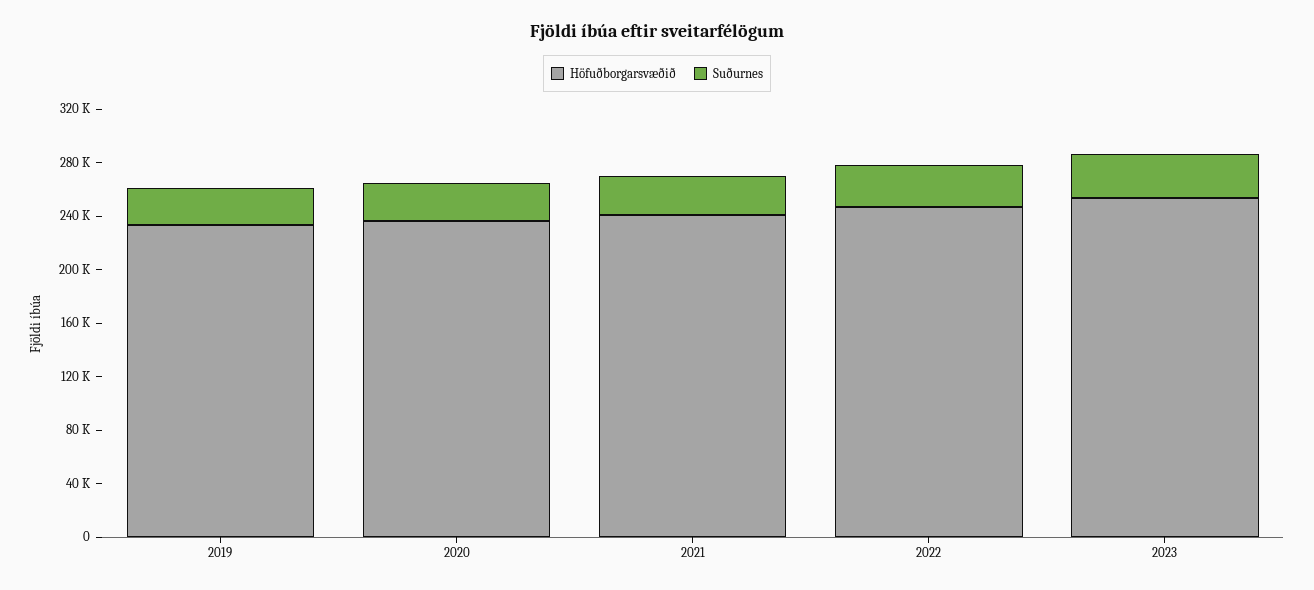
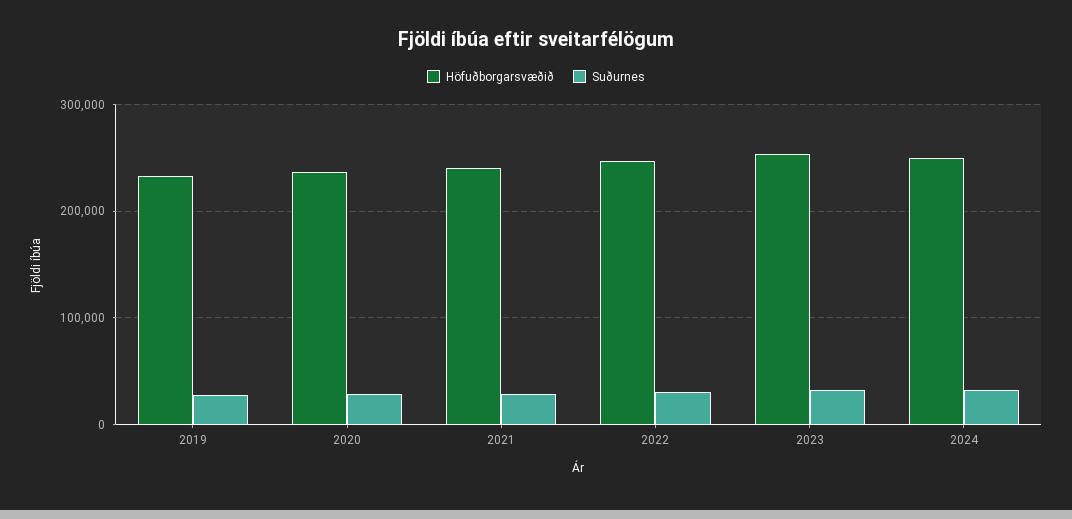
Höfuðborgarsvæðið, 2024: none -> 250000
Suðurnes, 2024: none -> 30000

